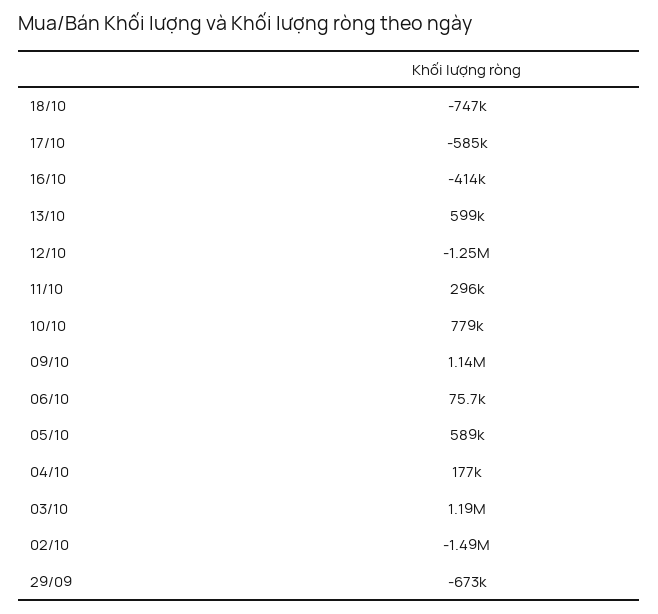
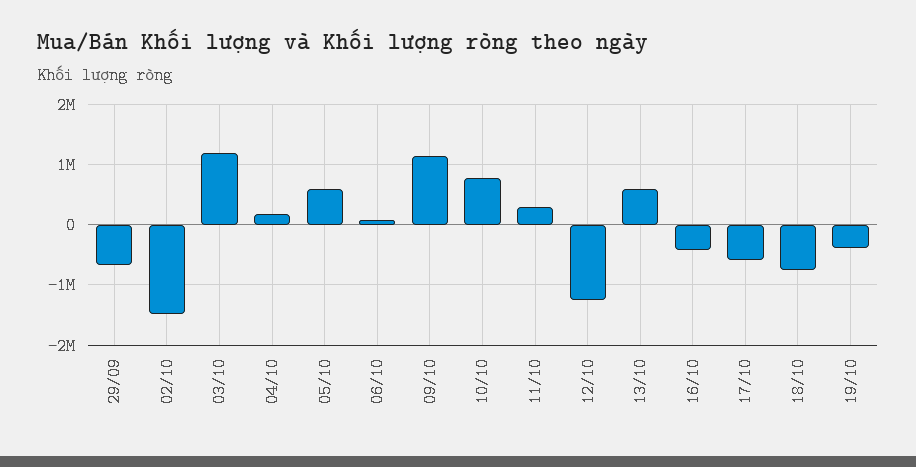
19/10: none -> -400000

